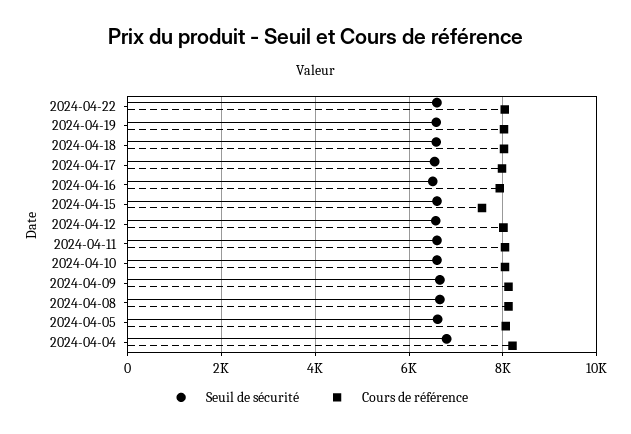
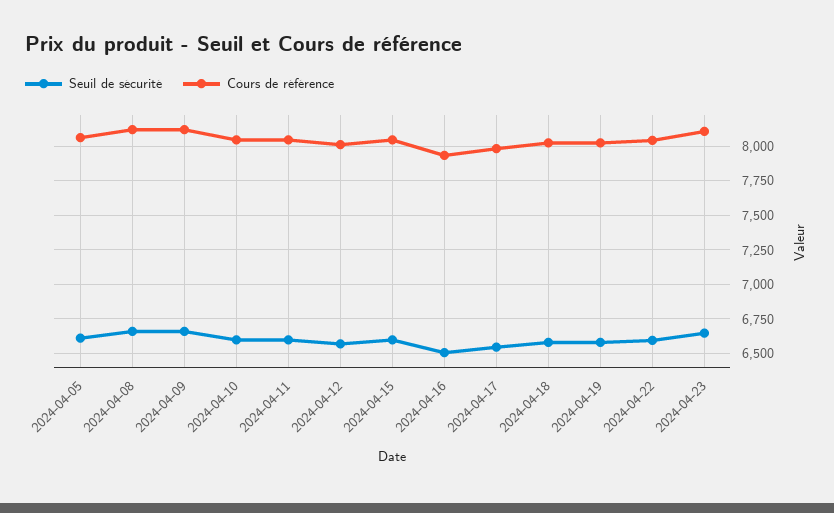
Cours de référence, 2024-04-15: 7600 -> 8050
Seuil de sécurité, 2024-04-04: 6800 -> none
Cours de référence, 2024-04-04: 8200 -> none
Seuil de sécurité, 2024-04-23: none -> 6650
Cours de référence, 2024-04-23: none -> 8100

